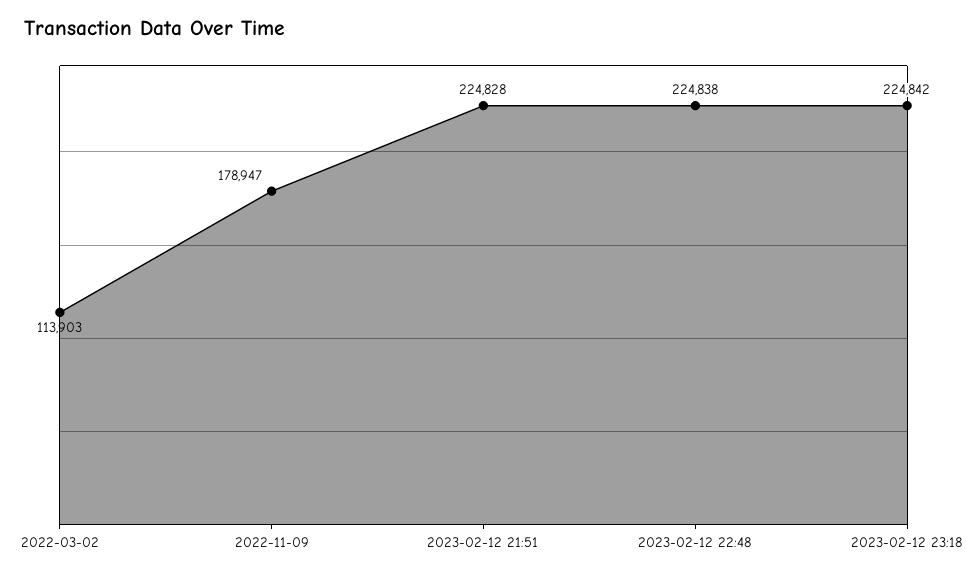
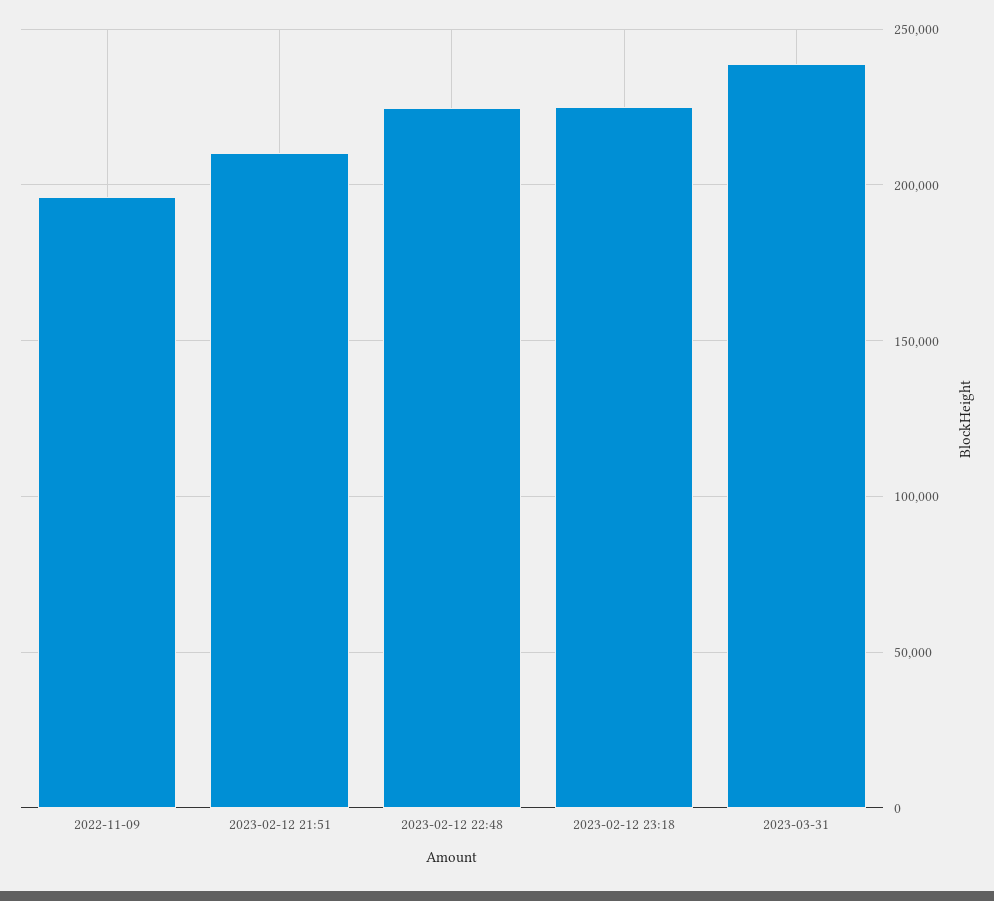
2022-03-02: 113903 -> none
2022-11-09: 178947 -> 195000
2023-02-12 21:51: 224828 -> 210000
2023-03-31: none -> 240000

